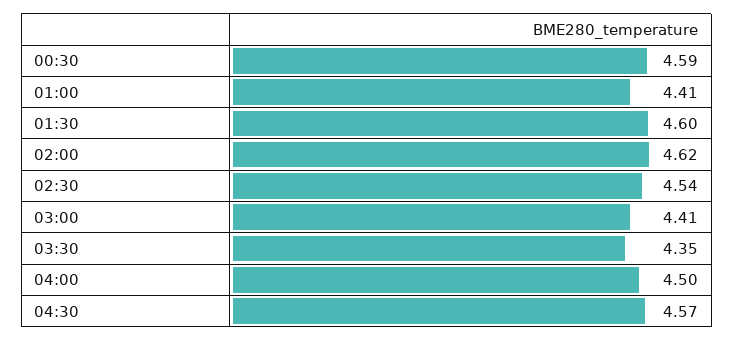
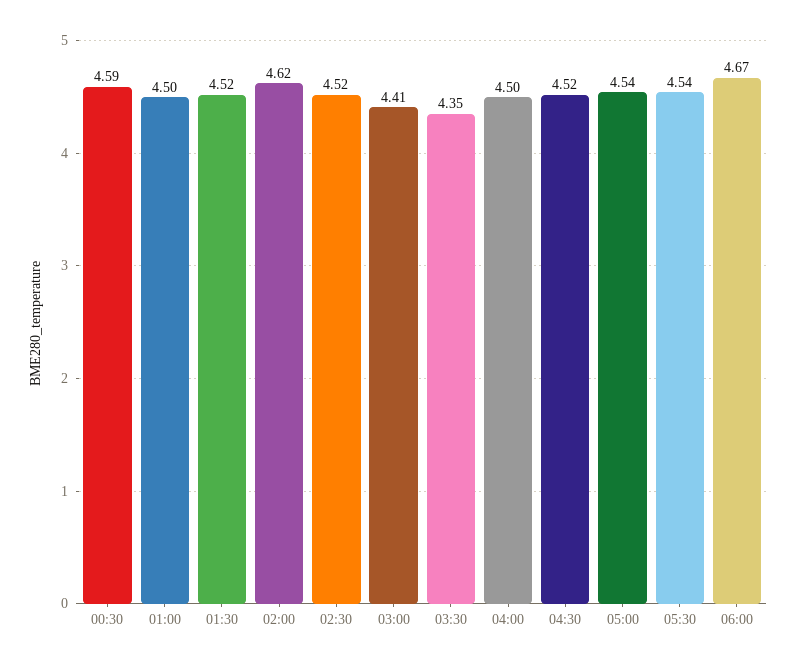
01:00: 4.41 -> 4.5
01:30: 4.6 -> 4.52
02:30: 4.54 -> 4.52
04:30: 4.57 -> 4.52
05:00: none -> 4.54
05:30: none -> 4.54
06:00: none -> 4.67

